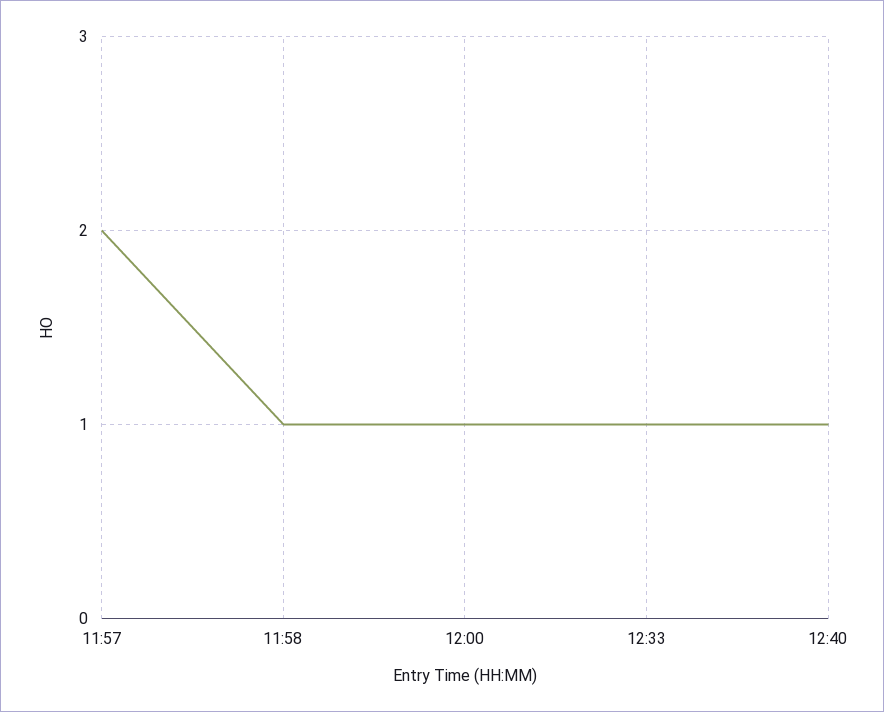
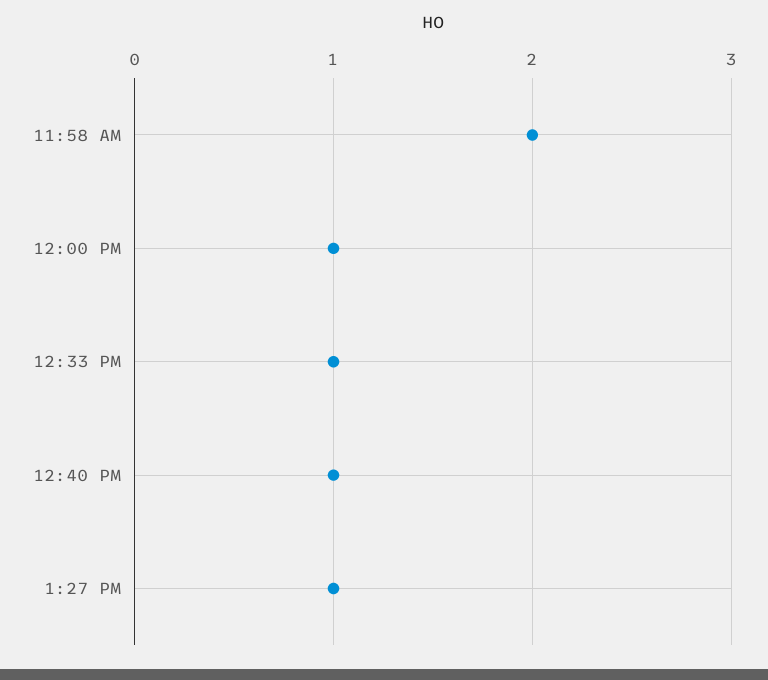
11:57: 2 -> none
11:58: 1 -> 2
1:27 PM: none -> 1

